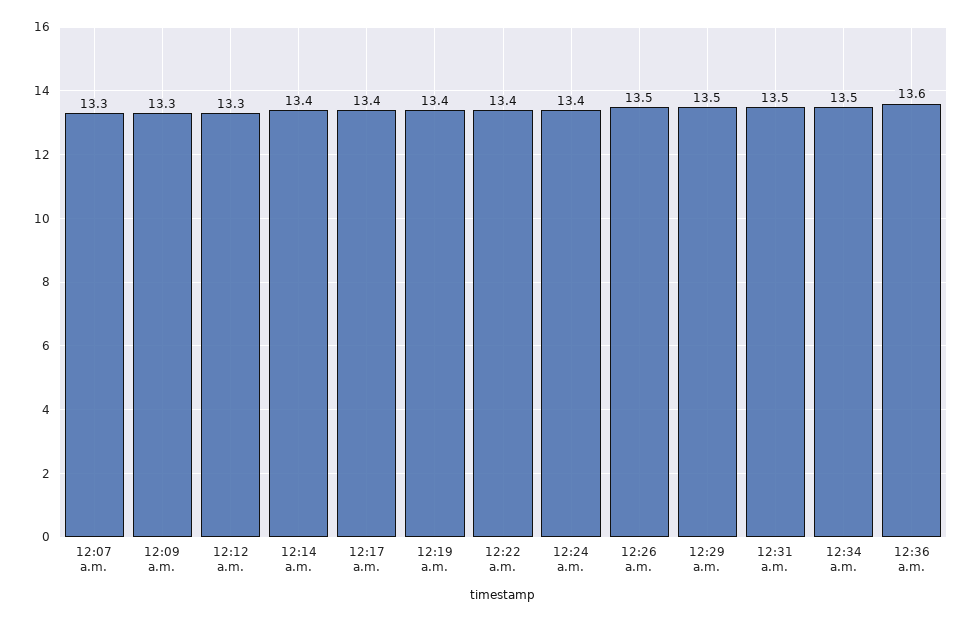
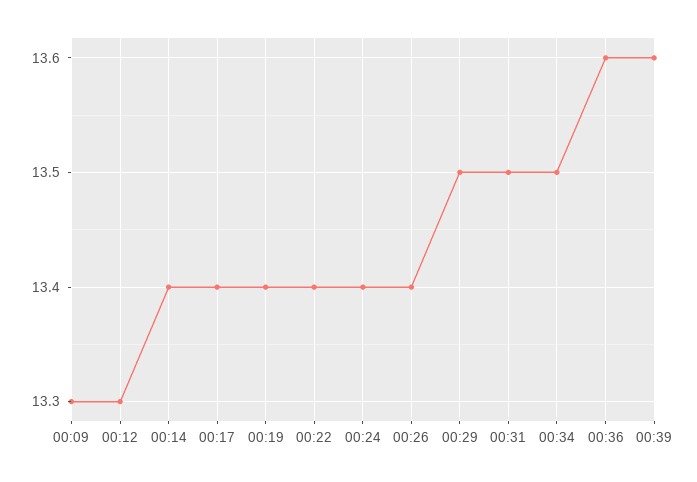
12:07 a.m.: 13.3 -> none
12:26 a.m.: 13.5 -> 13.4
00:39: none -> 13.6

